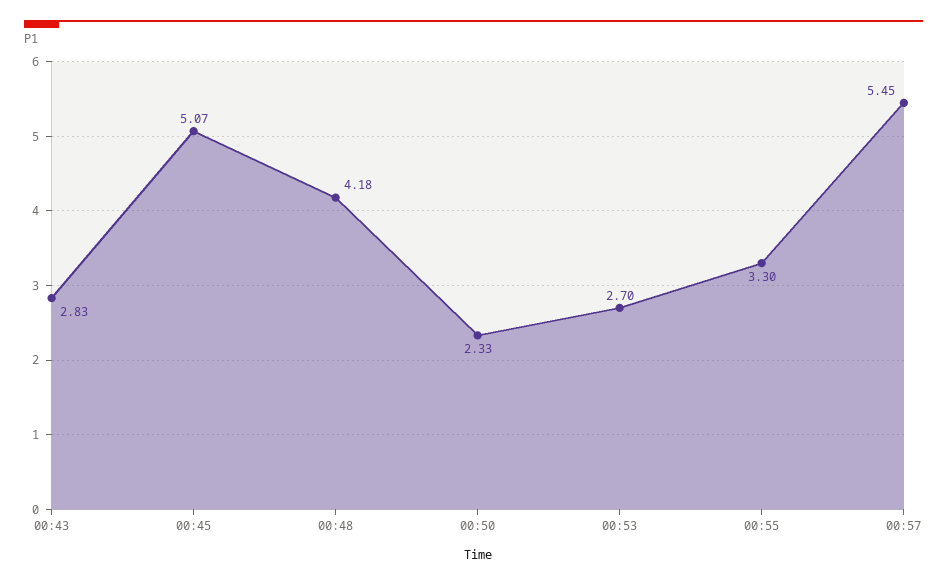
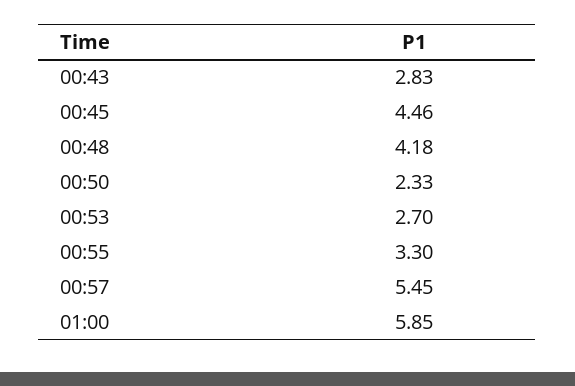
00:45: 5.07 -> 4.46
01:00: none -> 5.85

